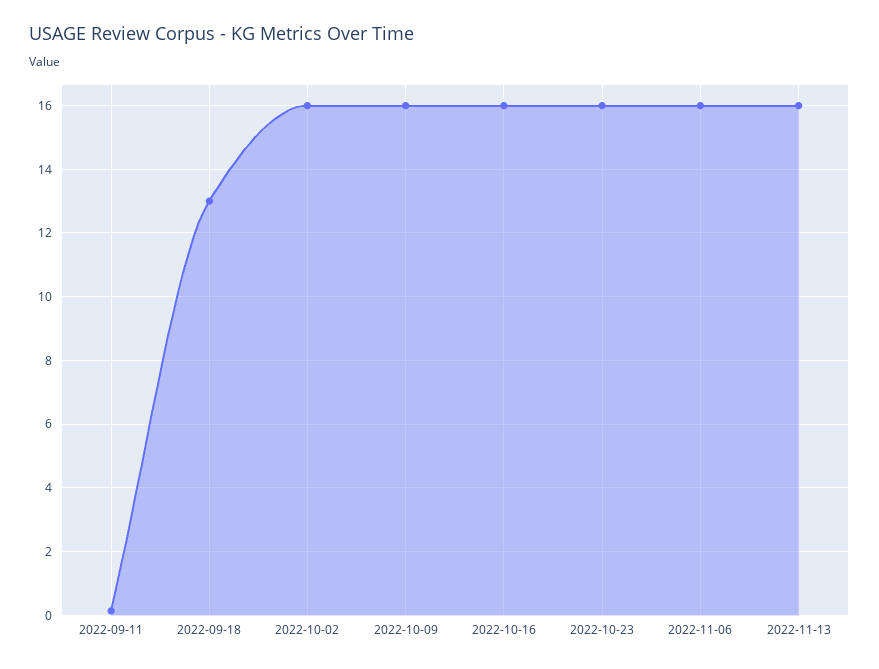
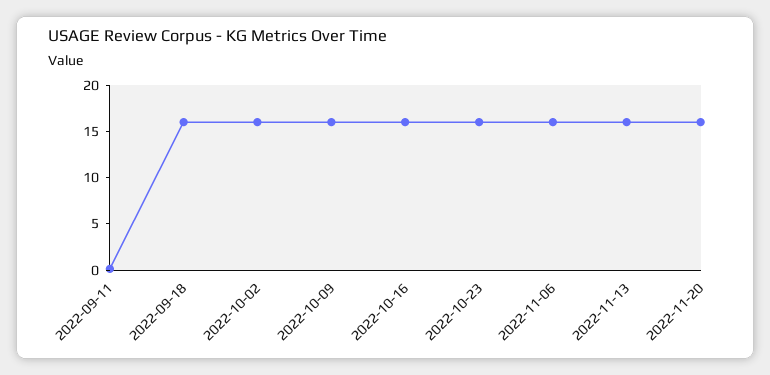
2022-09-18: 13 -> 16
2022-11-20: none -> 16

